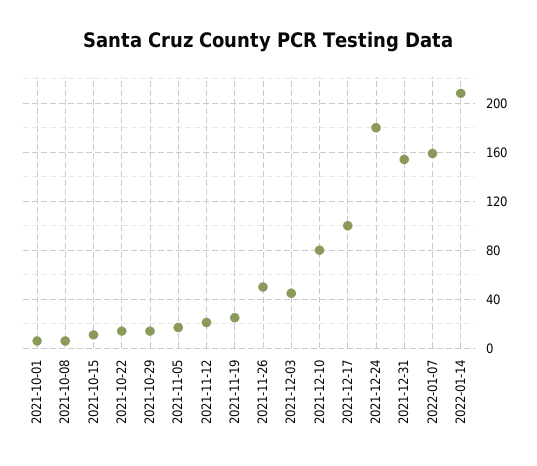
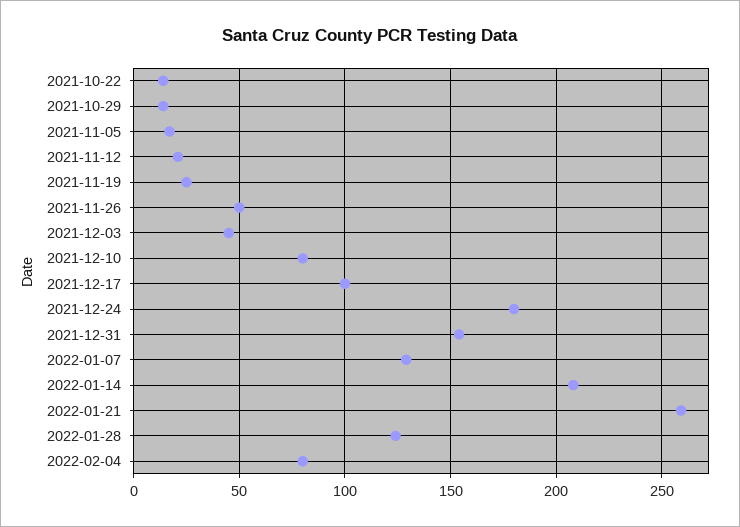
2021-10-01: 5 -> none
2021-10-08: 5 -> none
2021-10-15: 10 -> none
2022-01-07: 160 -> 130
2022-01-21: none -> 260
2022-01-28: none -> 125
2022-02-04: none -> 80

